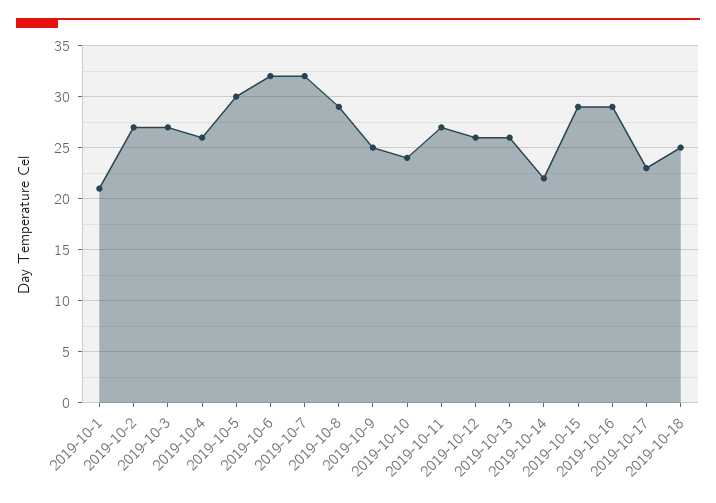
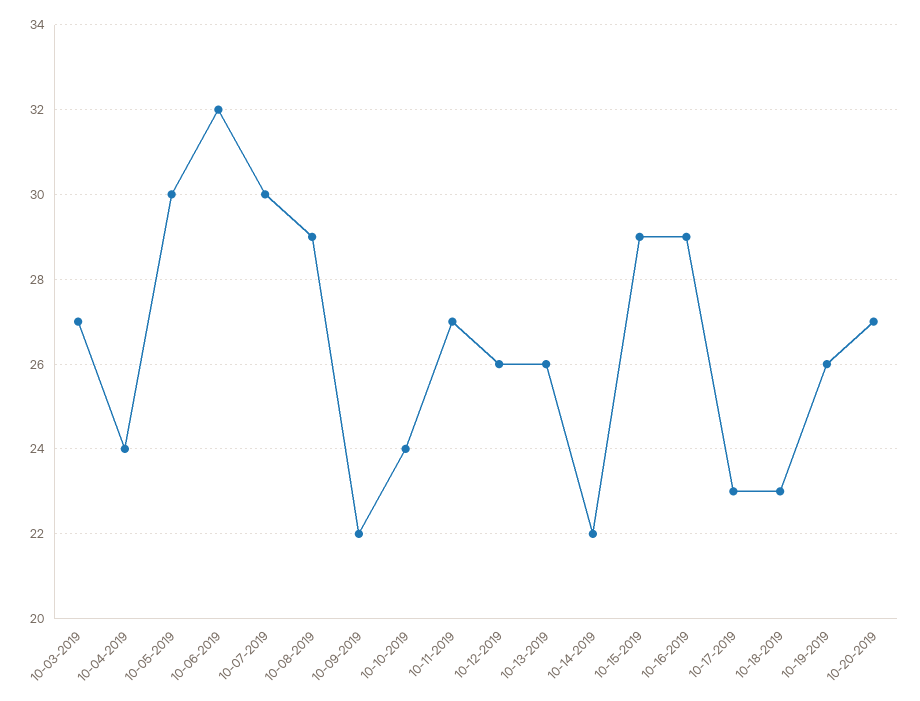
2019-10-1: 21 -> none
2019-10-2: 27 -> none
2019-10-4: 26 -> 24
2019-10-7: 32 -> 30
2019-10-9: 25 -> 22
2019-10-18: 25 -> 23
10-19-2019: none -> 26
10-20-2019: none -> 27

